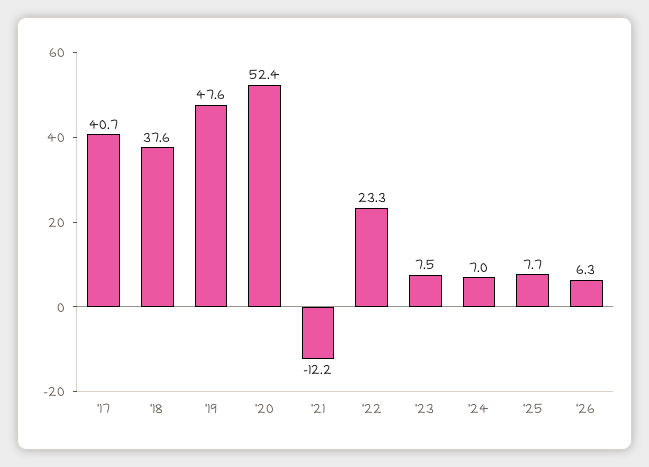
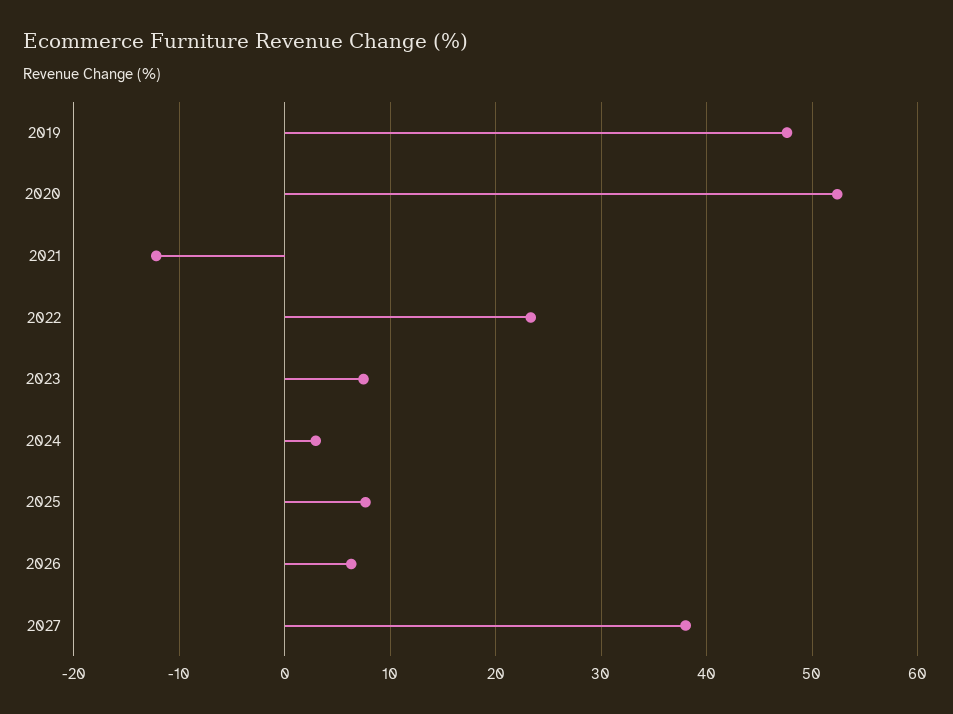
'17: 40.7 -> none
'18: 37.6 -> none
'24: 7 -> 3
2027: none -> 38

